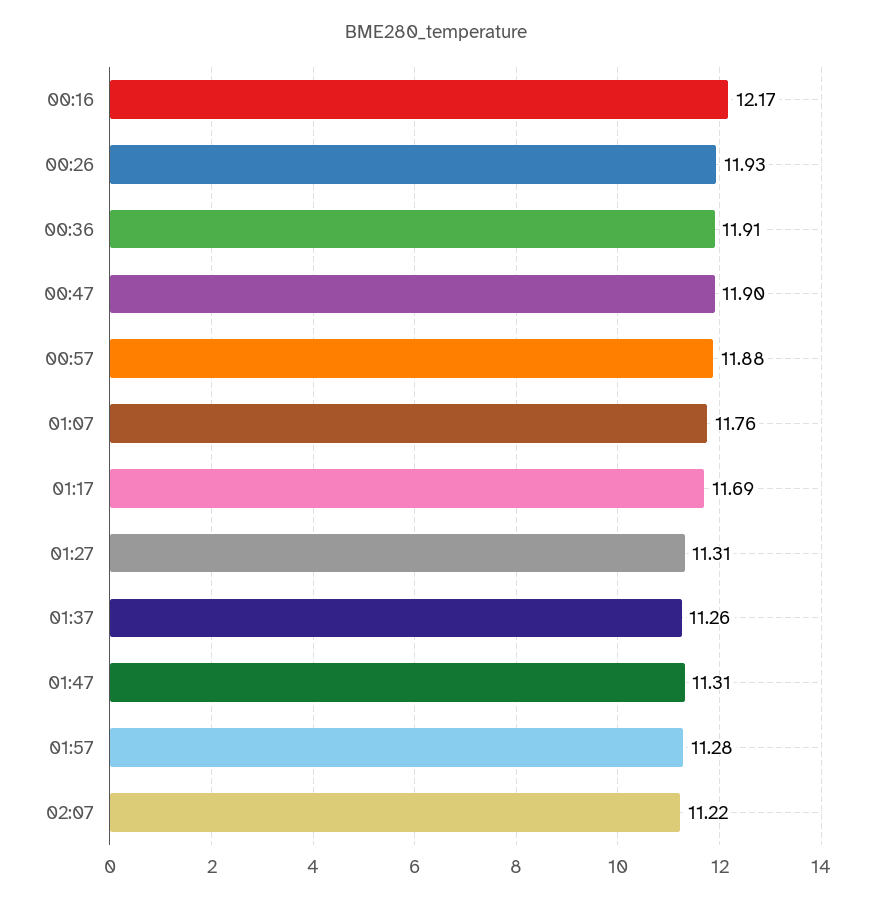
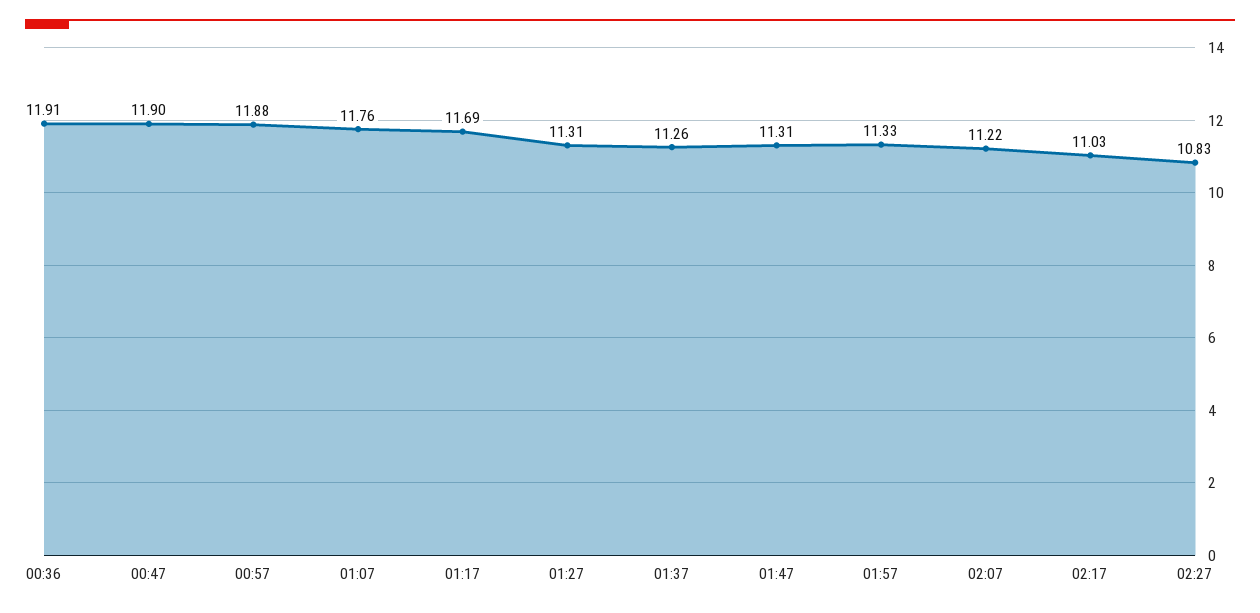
00:16: 12.17 -> none
00:26: 11.93 -> none
01:57: 11.28 -> 11.33
02:17: none -> 11.03
02:27: none -> 10.83

